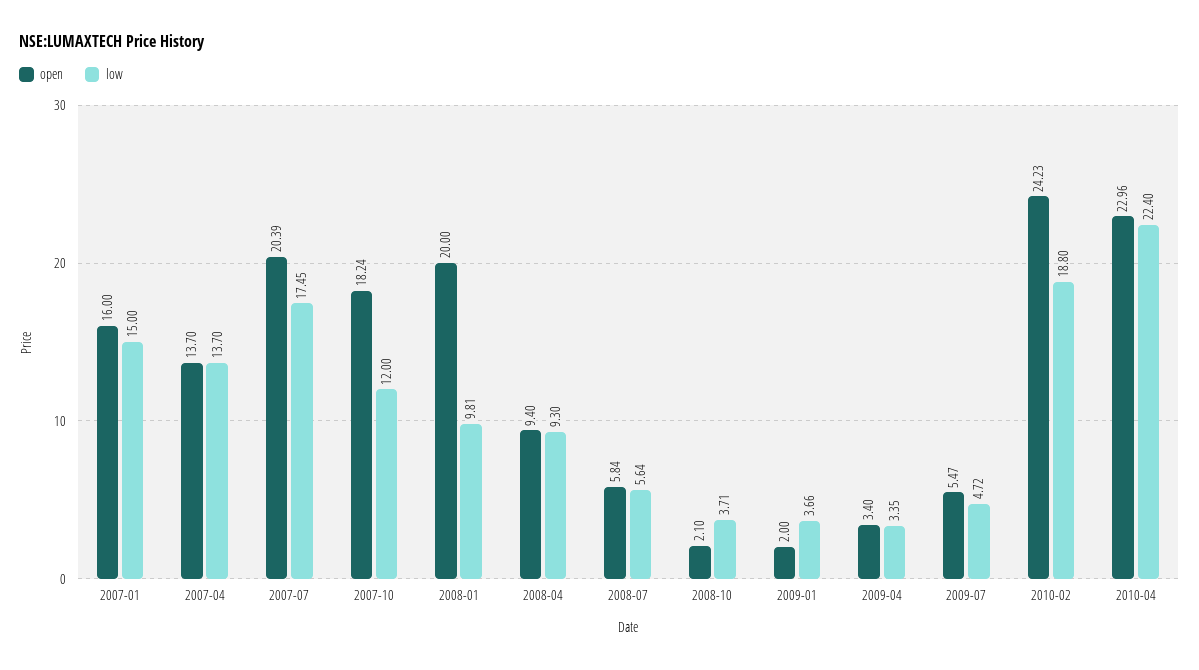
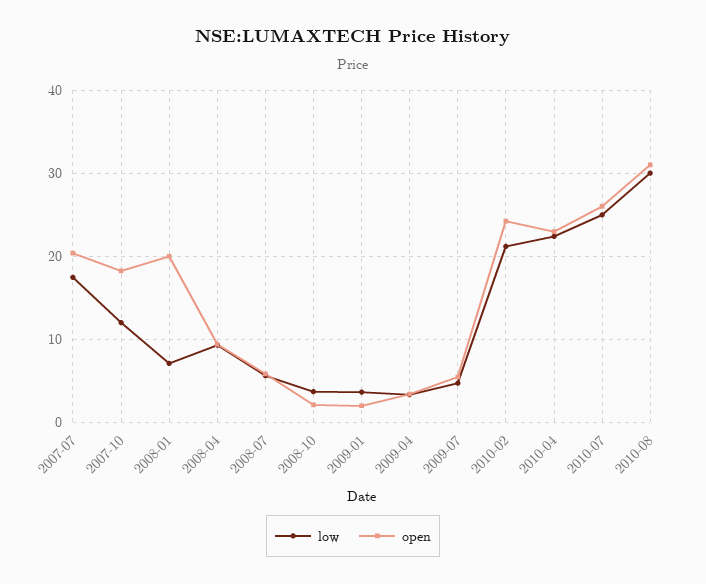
open, 2007-01: 16 -> none
low, 2007-01: 15 -> none
open, 2007-04: 13.7 -> none
low, 2007-04: 13.7 -> none
low, 2008-01: 9.81 -> 7
low, 2010-02: 18.8 -> 21
low, 2010-07: none -> 25
open, 2010-07: none -> 26
low, 2010-08: none -> 30
open, 2010-08: none -> 31

